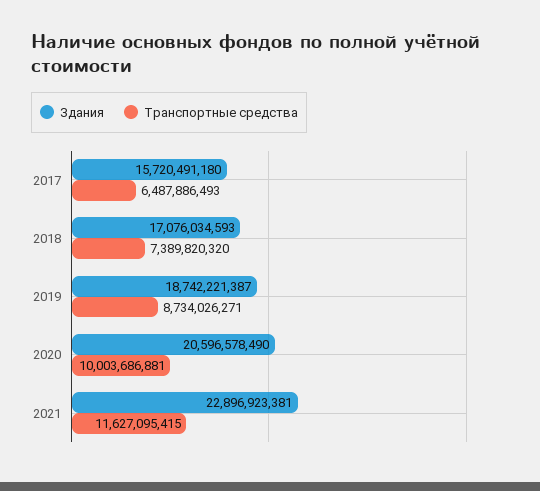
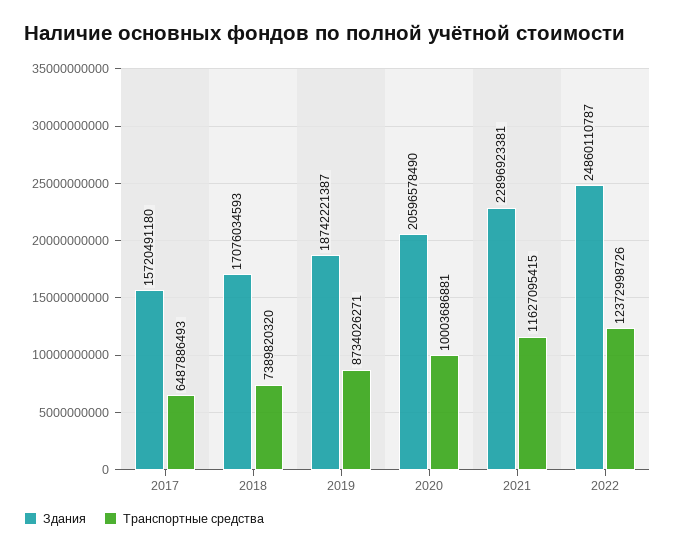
Здания, 2022: none -> 24860110787
Транспортные средства, 2022: none -> 12372998726

